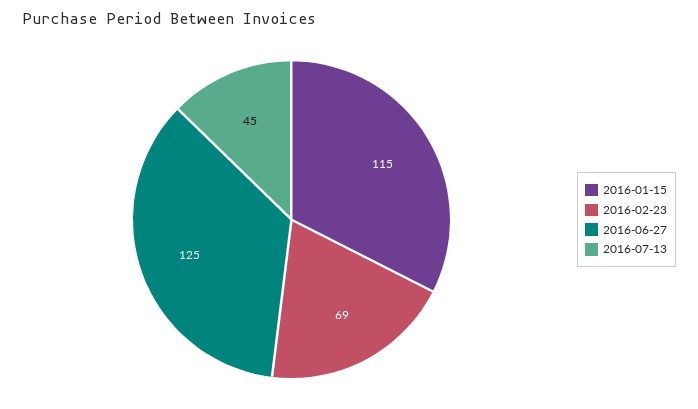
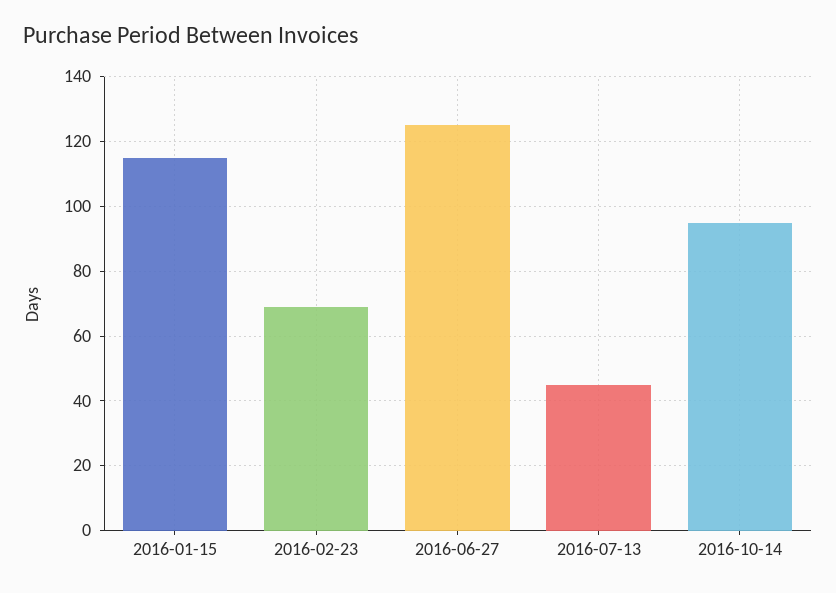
2016-10-14: none -> 95

